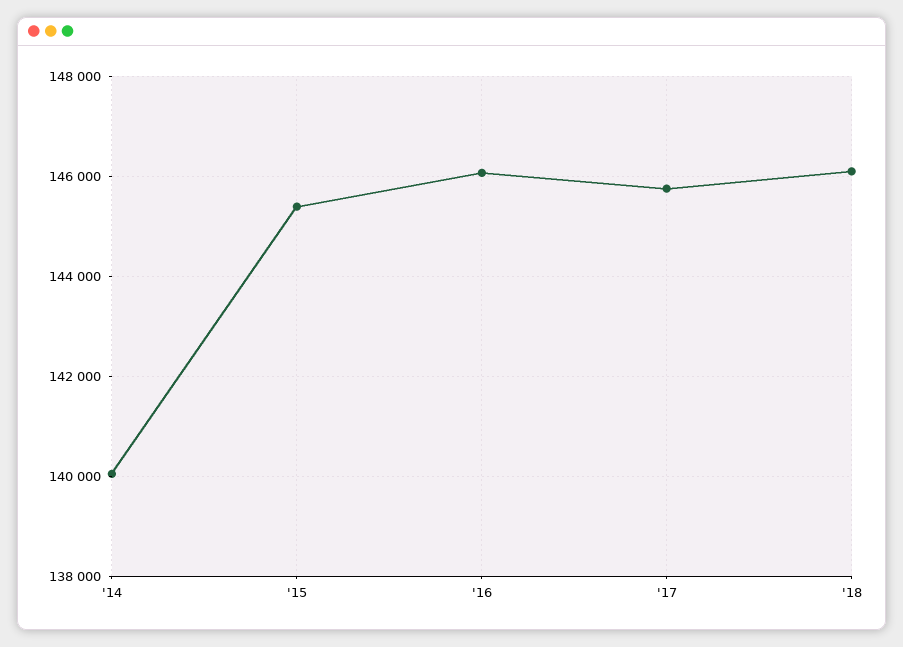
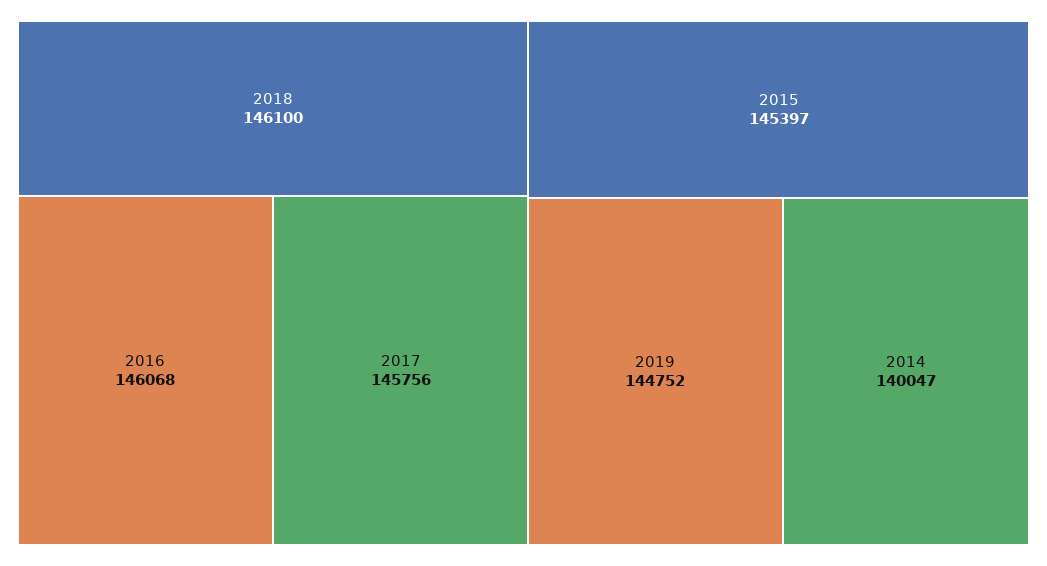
2019: none -> 144752

